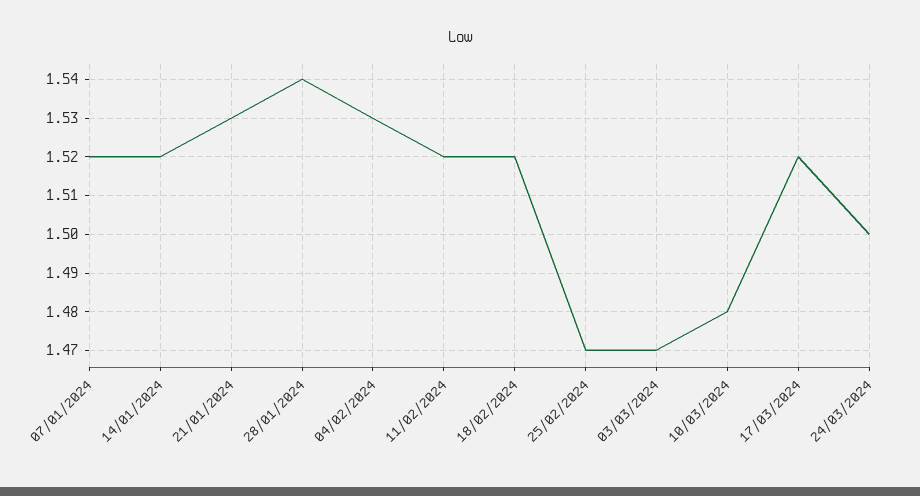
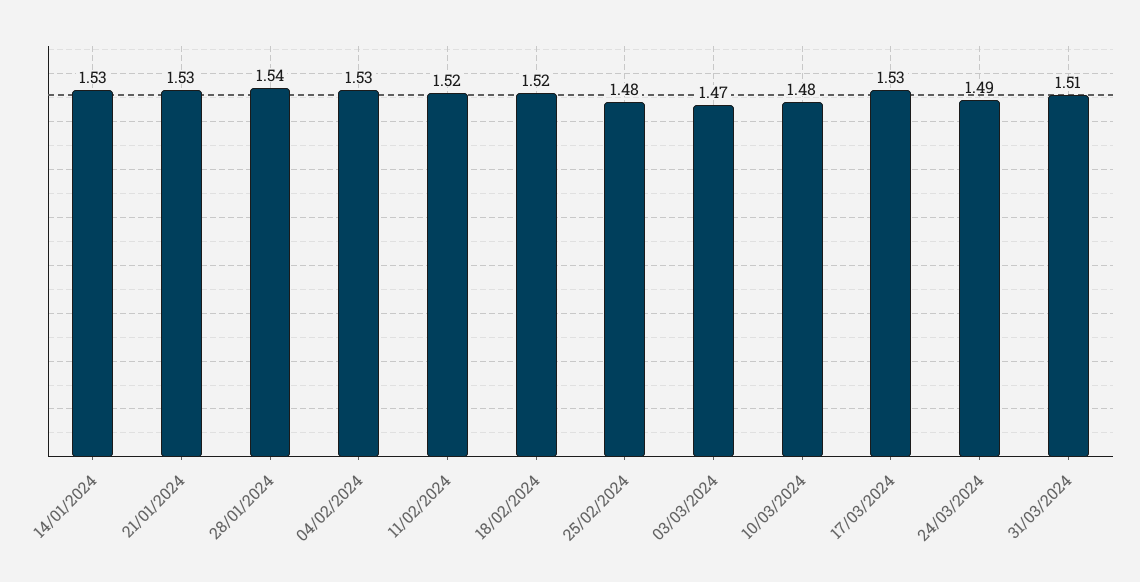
07/01/2024: 1.52 -> none
14/01/2024: 1.52 -> 1.53
25/02/2024: 1.47 -> 1.48
17/03/2024: 1.52 -> 1.53
24/03/2024: 1.5 -> 1.49
31/03/2024: none -> 1.51

